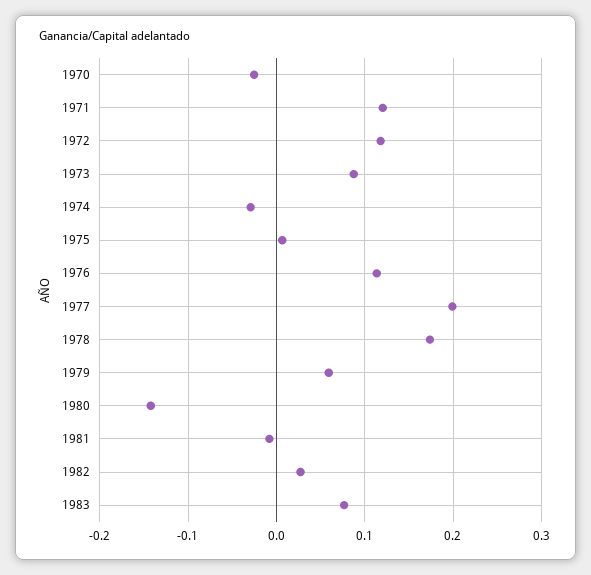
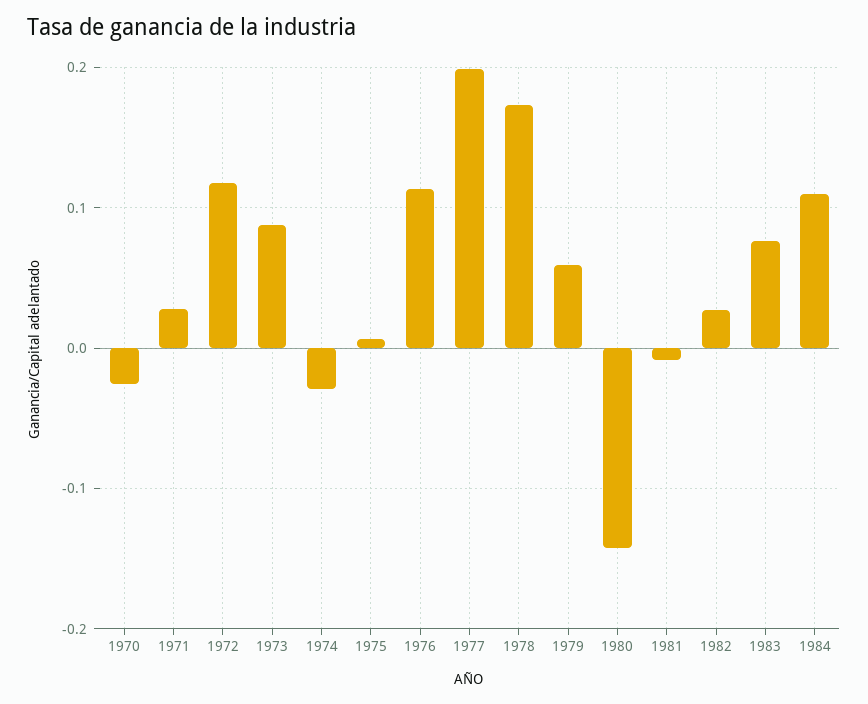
1971: 0.12 -> 0.03
1984: none -> 0.11

